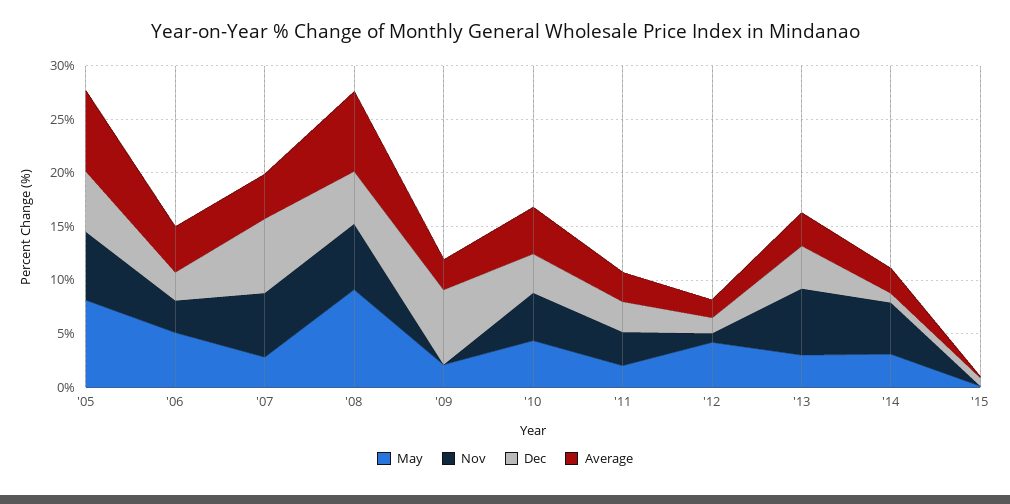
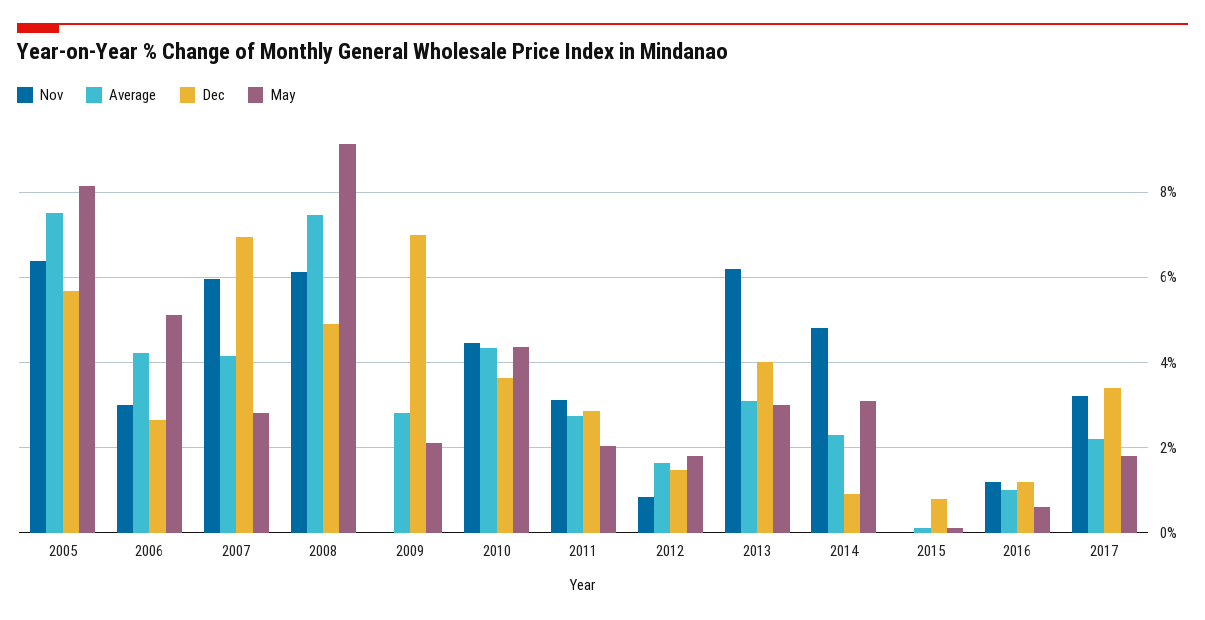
May, '12: 4 -> 1.8
Nov, 2016: none -> 1.2
Average, 2016: none -> 1
Dec, 2016: none -> 1.2
May, 2016: none -> 0.6
Nov, 2017: none -> 3.2
Average, 2017: none -> 2.2
Dec, 2017: none -> 3.4
May, 2017: none -> 1.8

